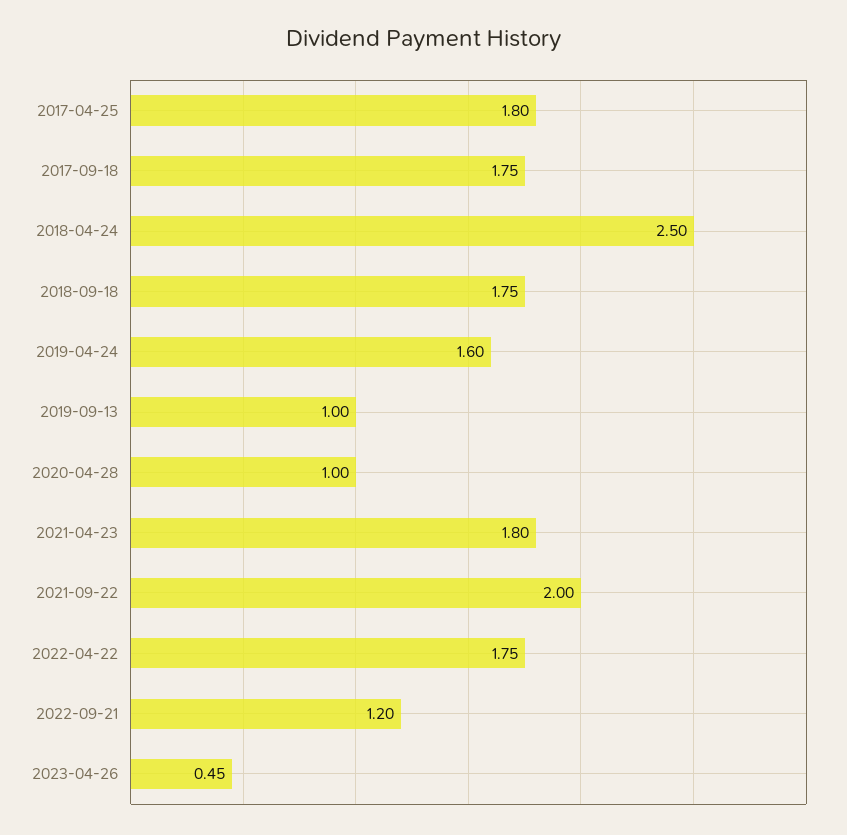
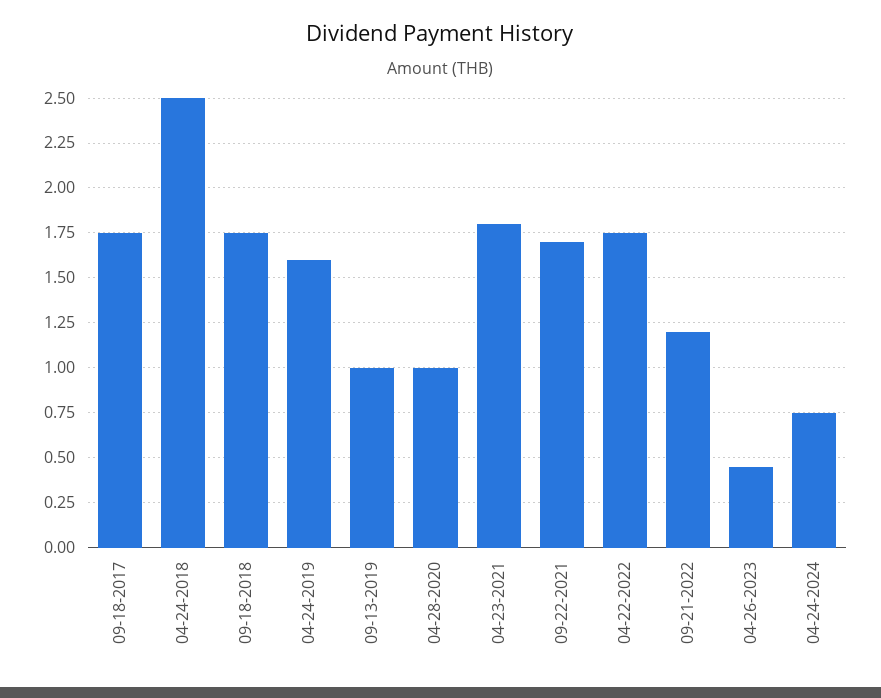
2017-04-25: 1.8 -> none
2021-09-22: 2 -> 1.7
04-24-2024: none -> 0.75

